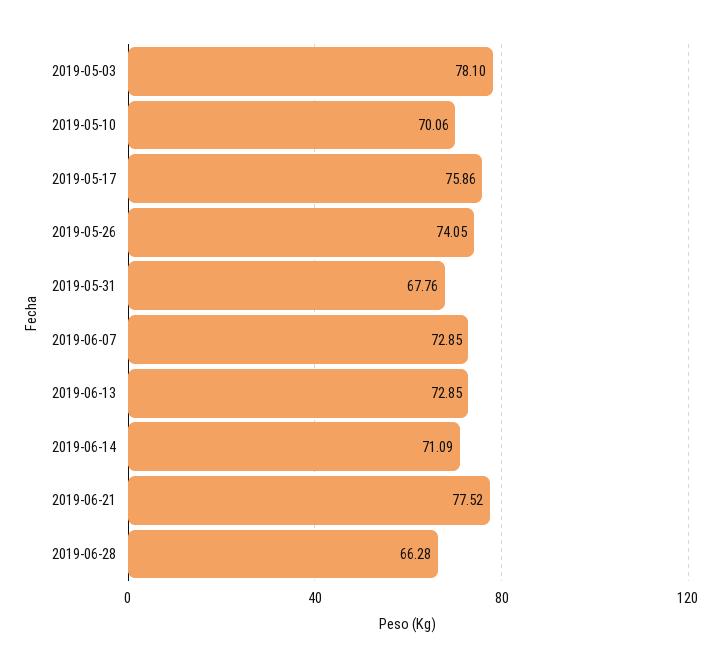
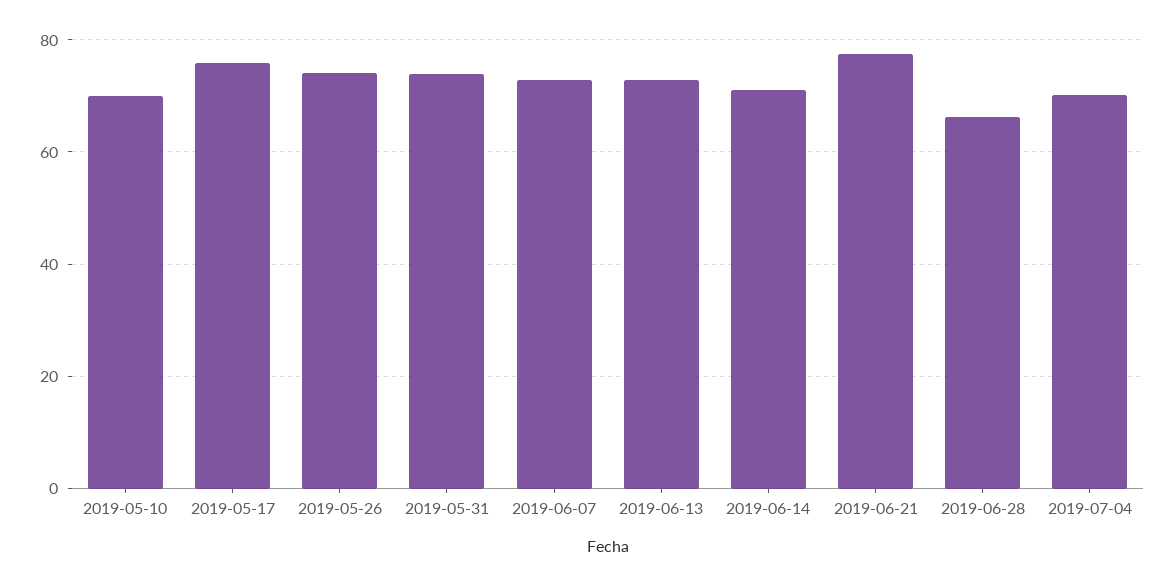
2019-05-03: 78.1 -> none
2019-05-31: 67.76 -> 74
2019-07-04: none -> 70

